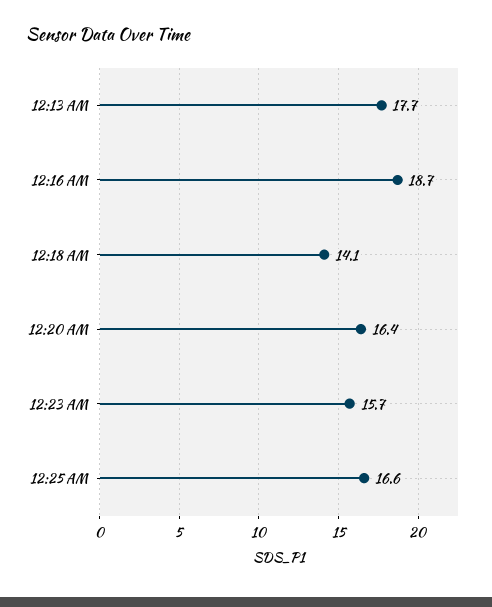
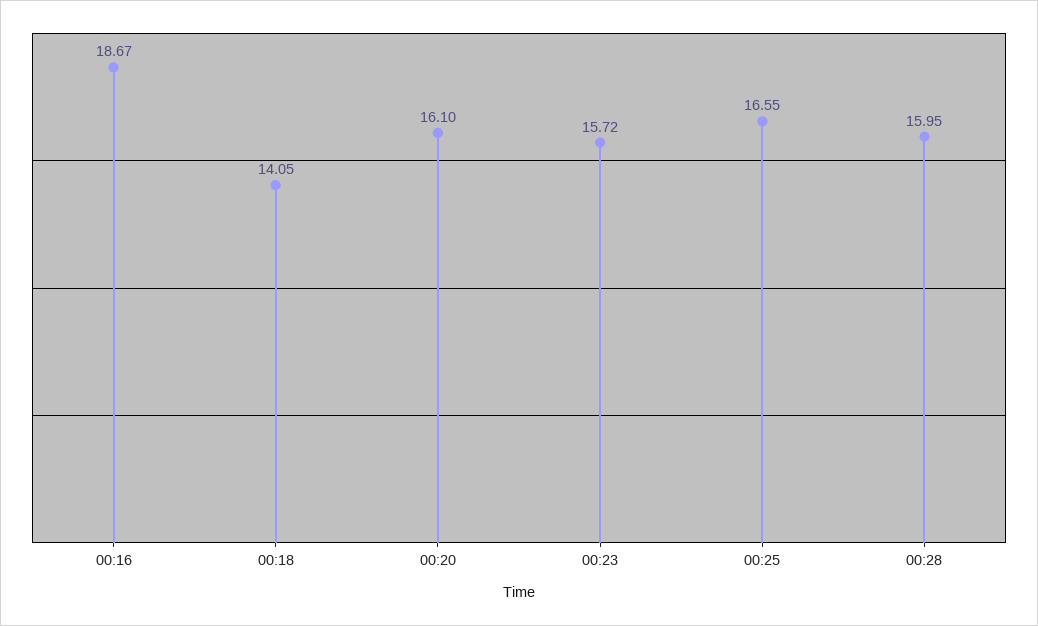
12:13 AM: 17.7 -> none
12:20 AM: 16.4 -> 16.1
00:28: none -> 15.95

